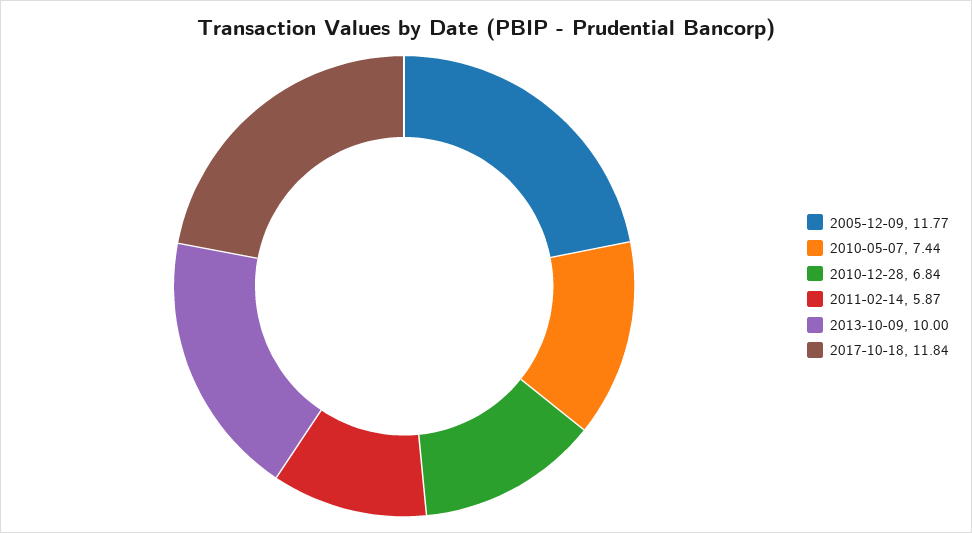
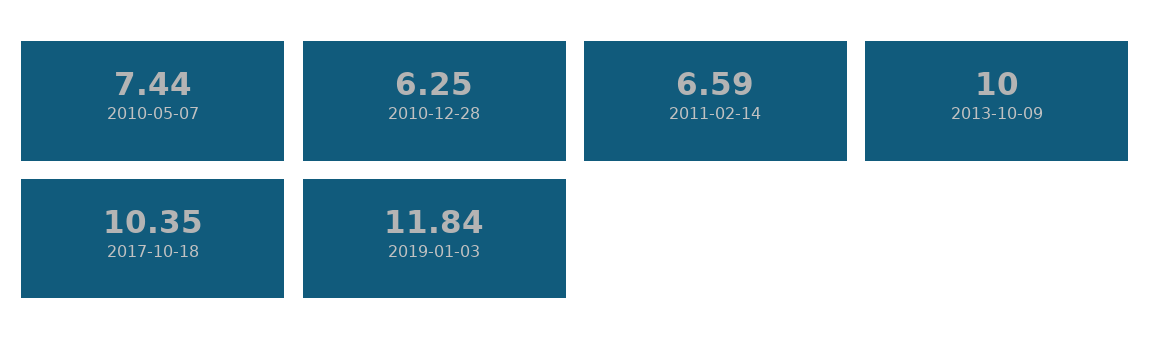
2005-12-09: 11.77 -> none
2010-12-28: 6.84 -> 6.25
2011-02-14: 5.87 -> 6.59
2017-10-18: 11.84 -> 10.35
2019-01-03: none -> 11.84

